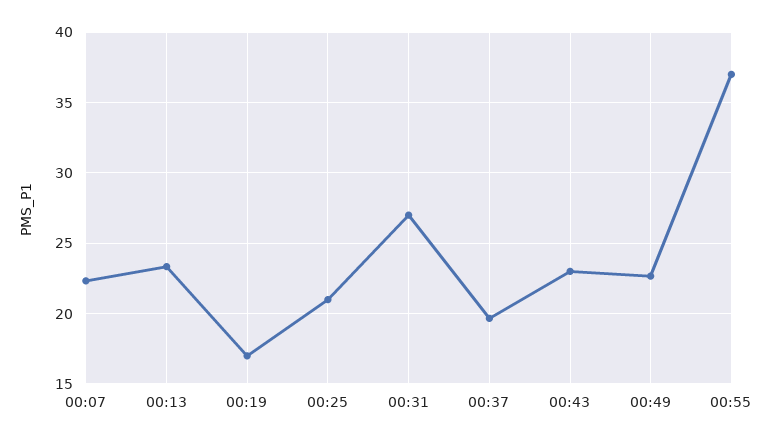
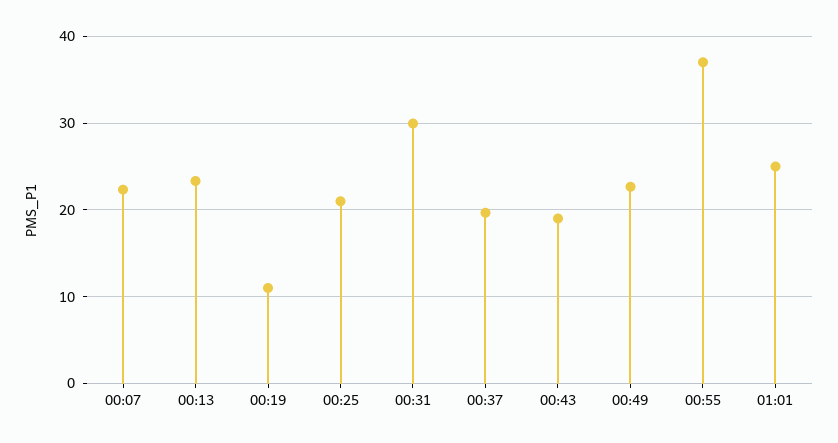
00:19: 17 -> 11
00:31: 27 -> 30
00:43: 23 -> 19
01:01: none -> 25

